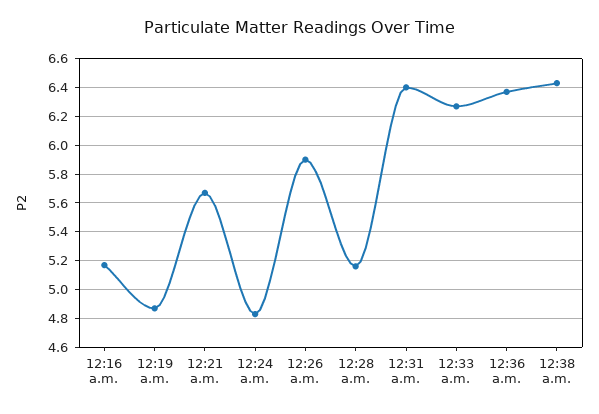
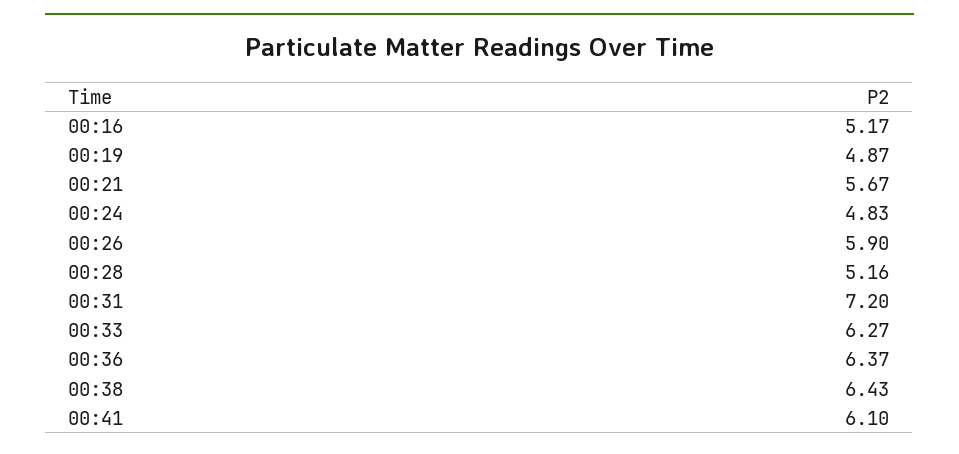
12:31 a.m.: 6.4 -> 7.2
00:41: none -> 6.1

